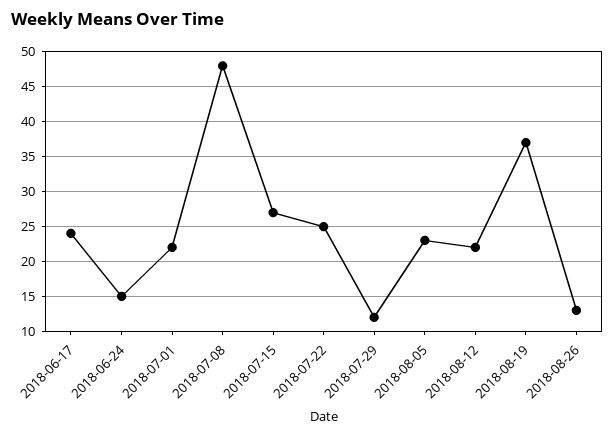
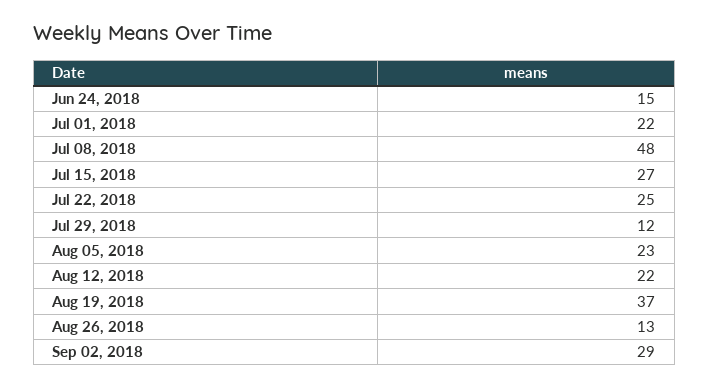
2018-06-17: 24 -> none
Sep 02, 2018: none -> 29

